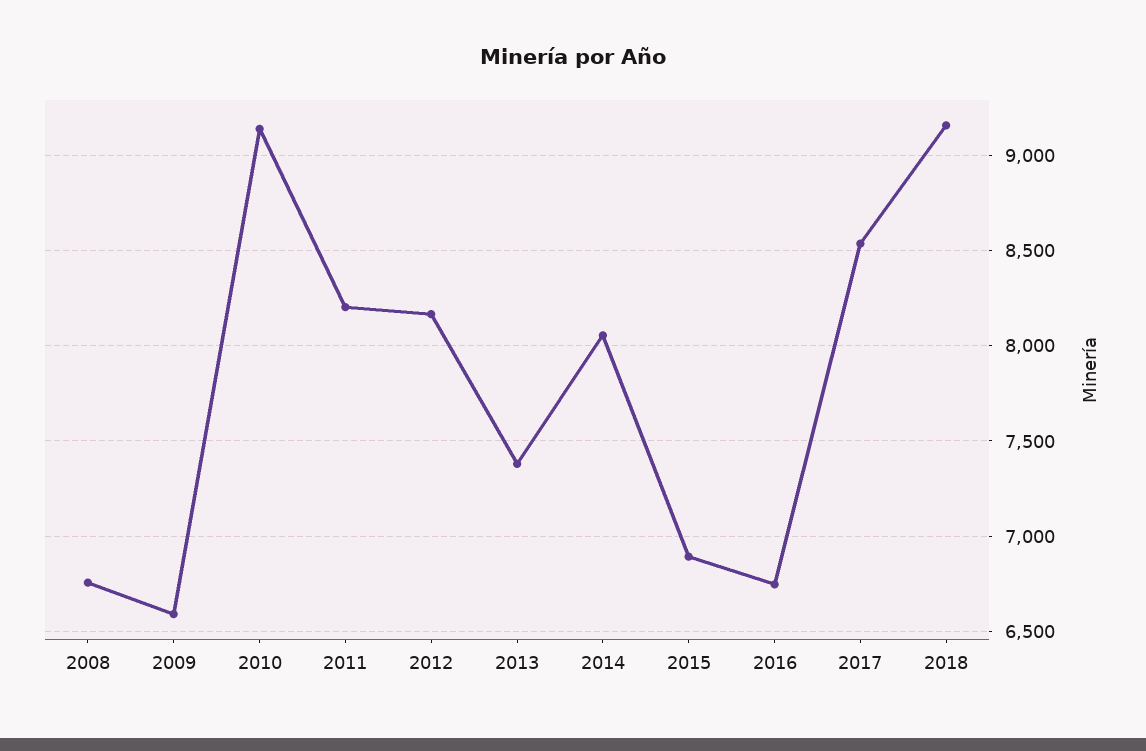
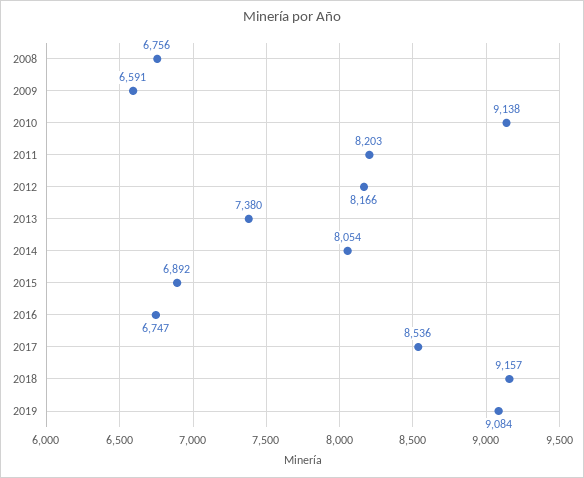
2019: none -> 9084

